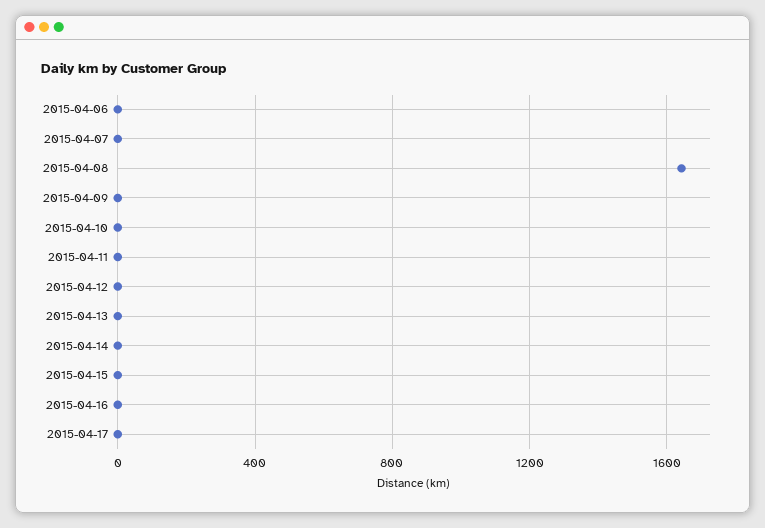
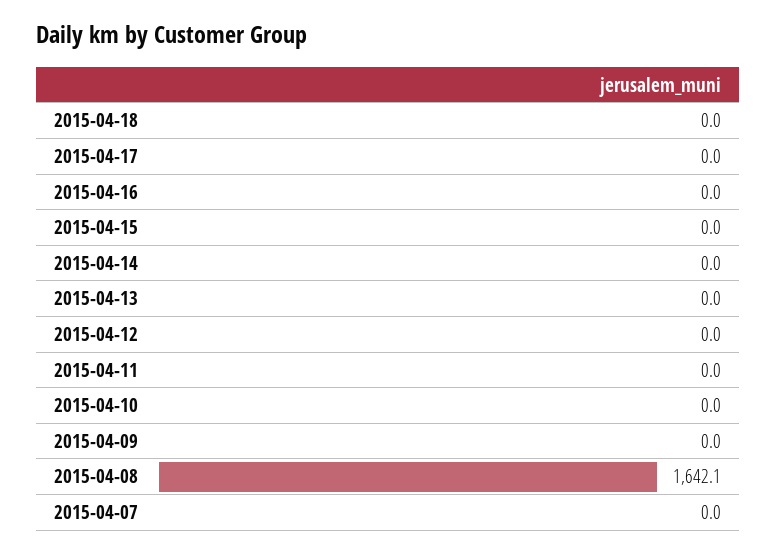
2015-04-06: 0 -> none
2015-04-18: none -> 0

